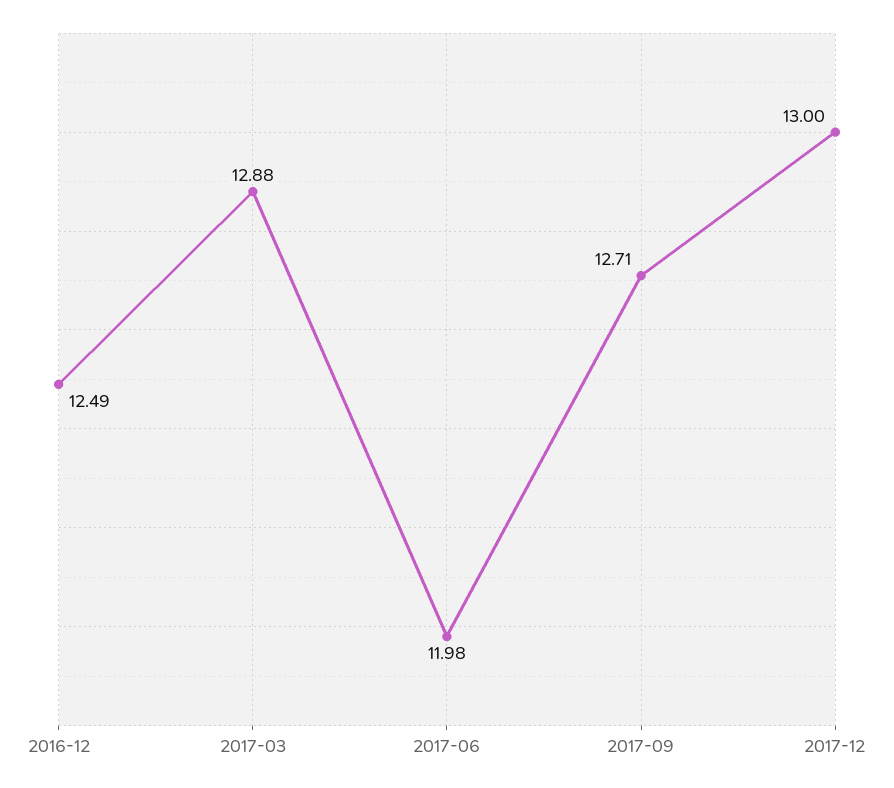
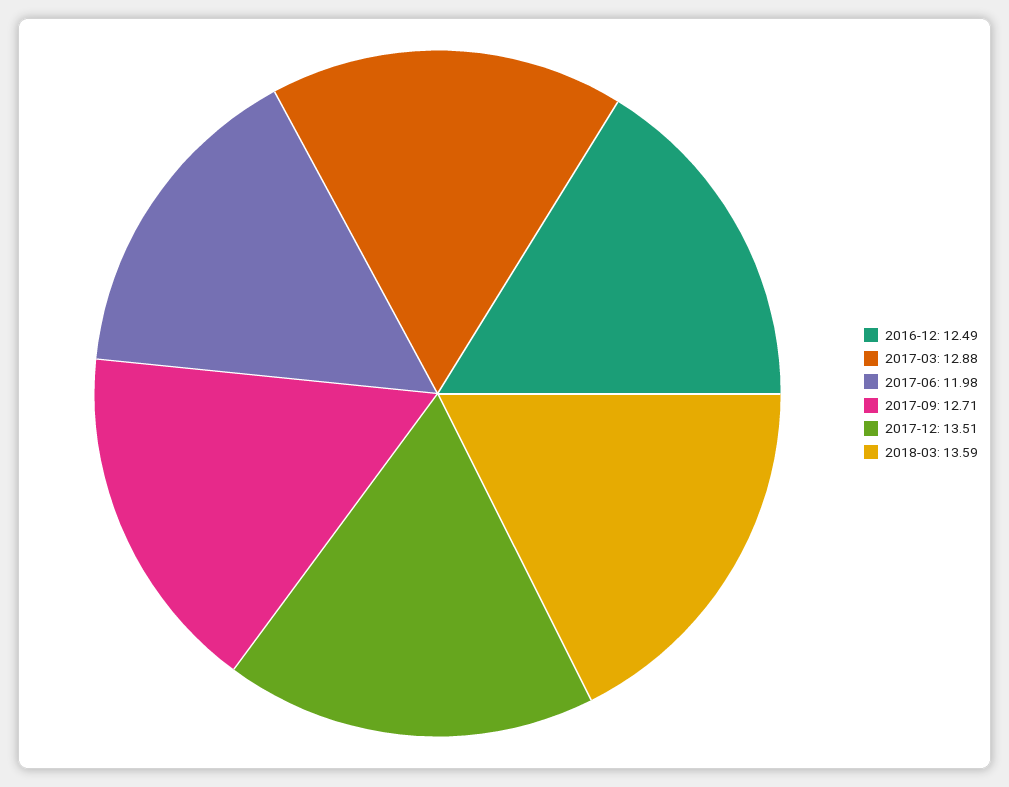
2017-12: 13 -> 13.51
2018-03: none -> 13.59

